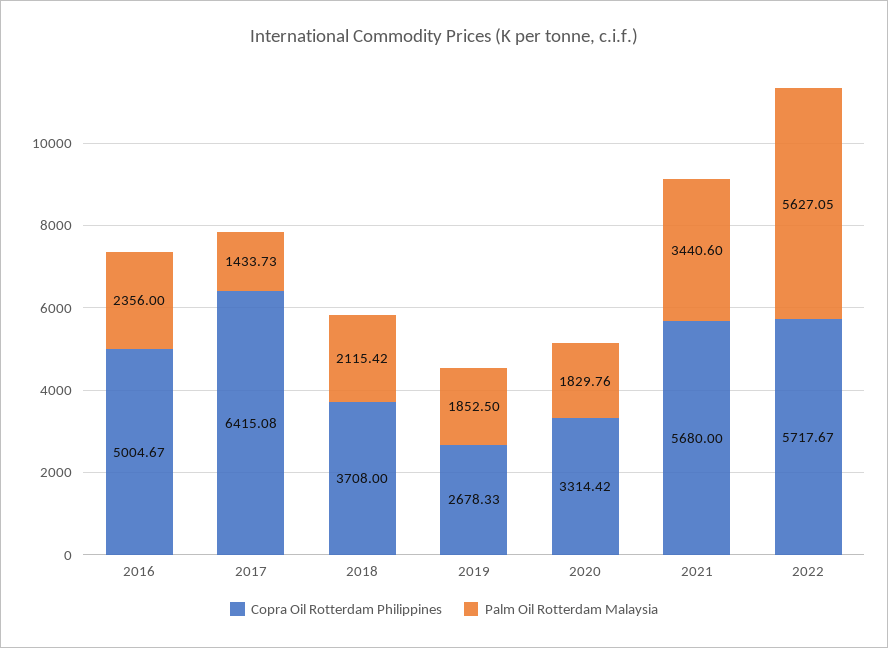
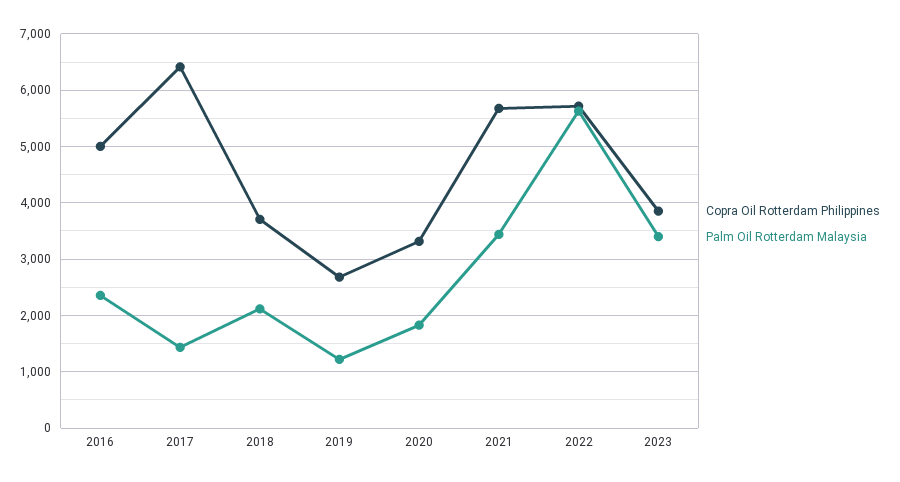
Palm Oil Rotterdam Malaysia, 2019: 1852.5 -> 1200
Copra Oil Rotterdam Philippines, 2023: none -> 3800
Palm Oil Rotterdam Malaysia, 2023: none -> 3400

